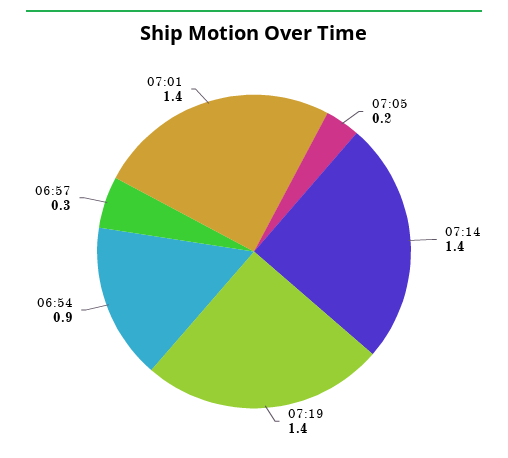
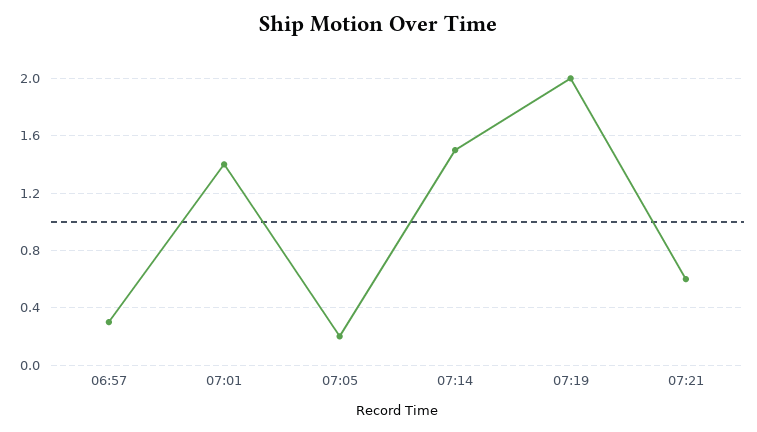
07:14: 1.4 -> 1.5
07:19: 1.4 -> 2
06:54: 0.9 -> none
07:21: none -> 0.6

